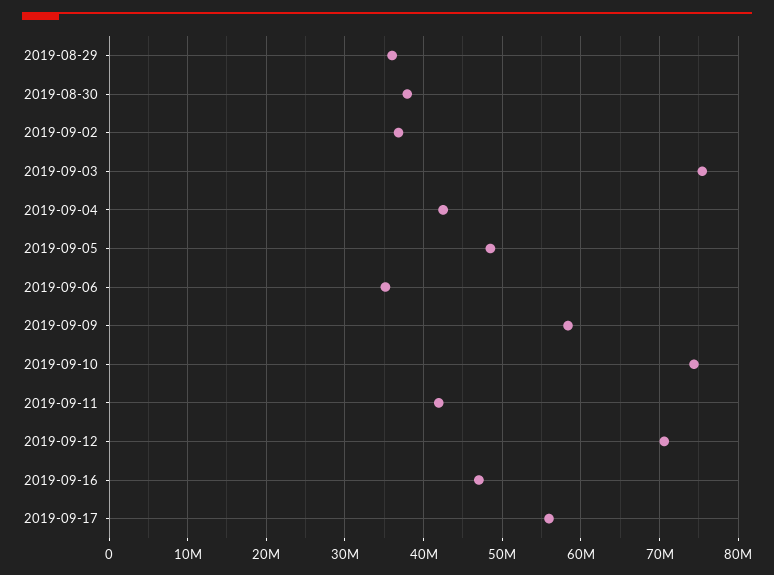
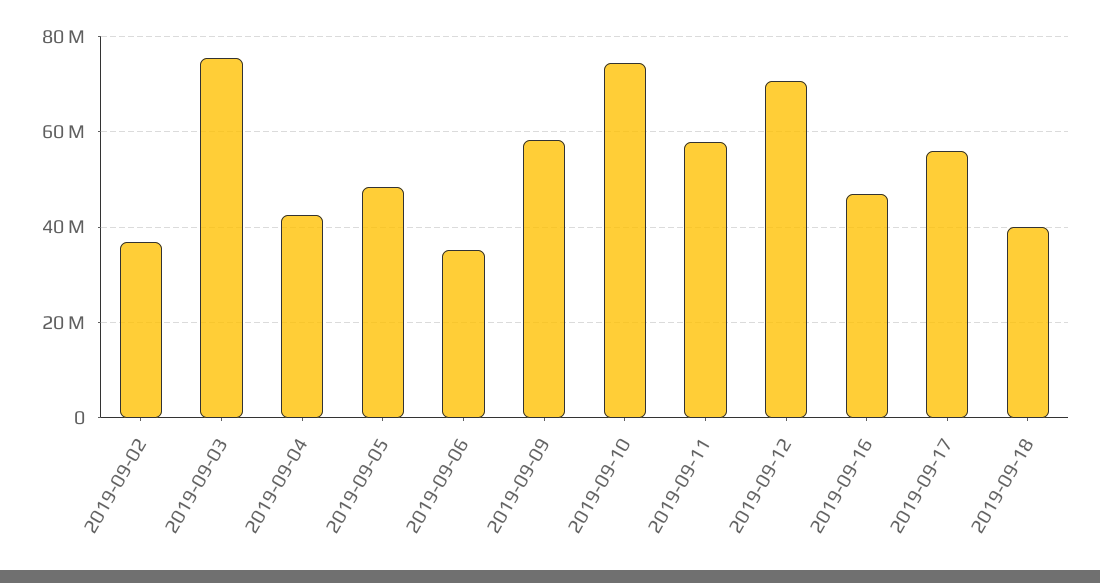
2019-08-29: 36000000 -> none
2019-08-30: 38000000 -> none
2019-09-11: 42000000 -> 58000000
2019-09-18: none -> 40000000

